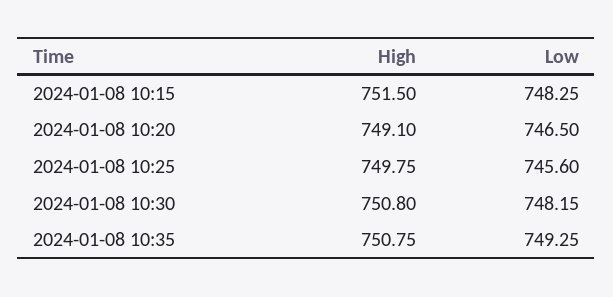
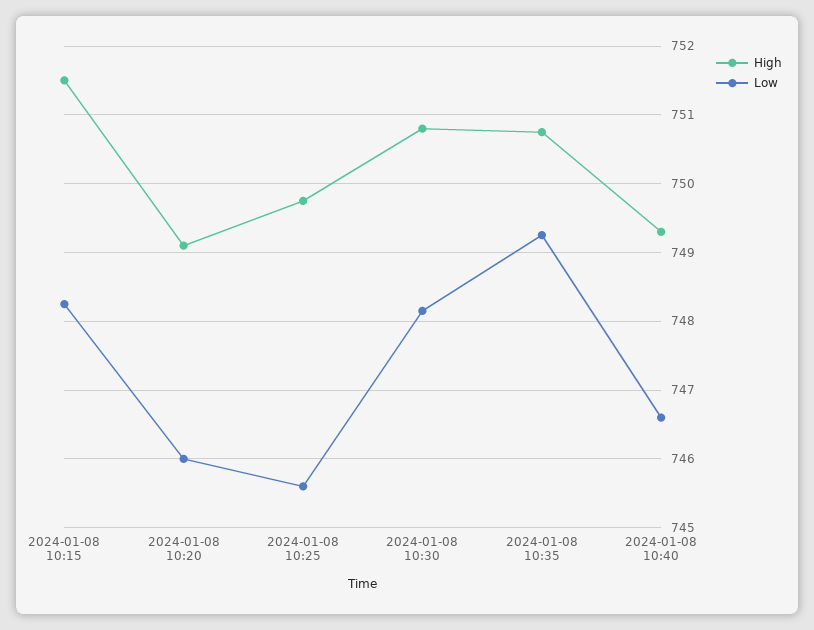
Low, 2024-01-08 10:20: 746.5 -> 746
High, 2024-01-08 10:40: none -> 749.3
Low, 2024-01-08 10:40: none -> 746.6

